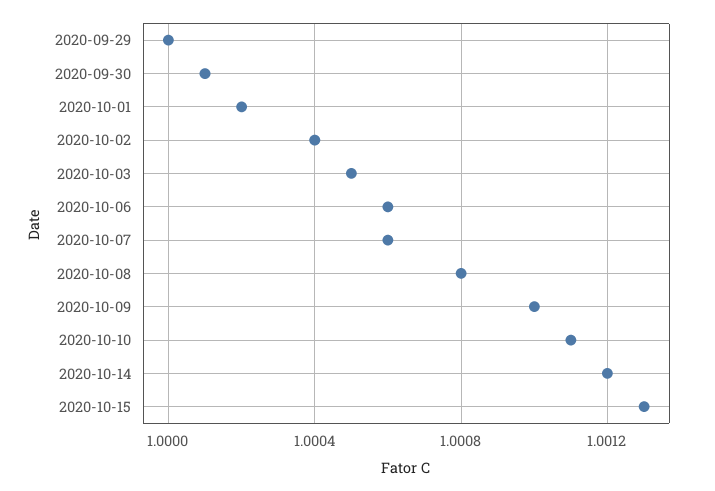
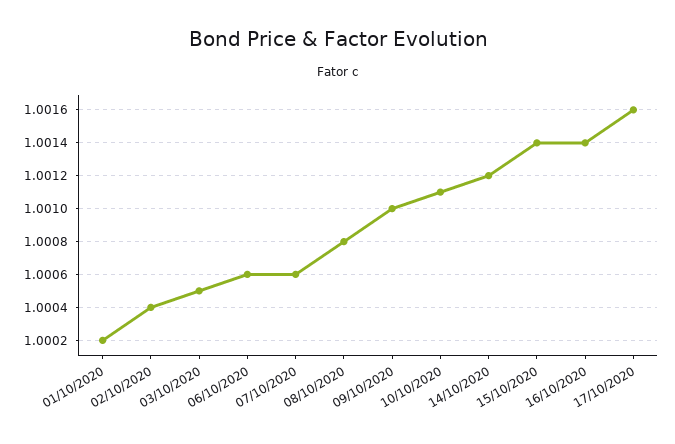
2020-09-29: 1 -> none
2020-09-30: 1.0001 -> none
2020-10-15: 1.0013 -> 1.0014
16/10/2020: none -> 1.0014
17/10/2020: none -> 1.0016

